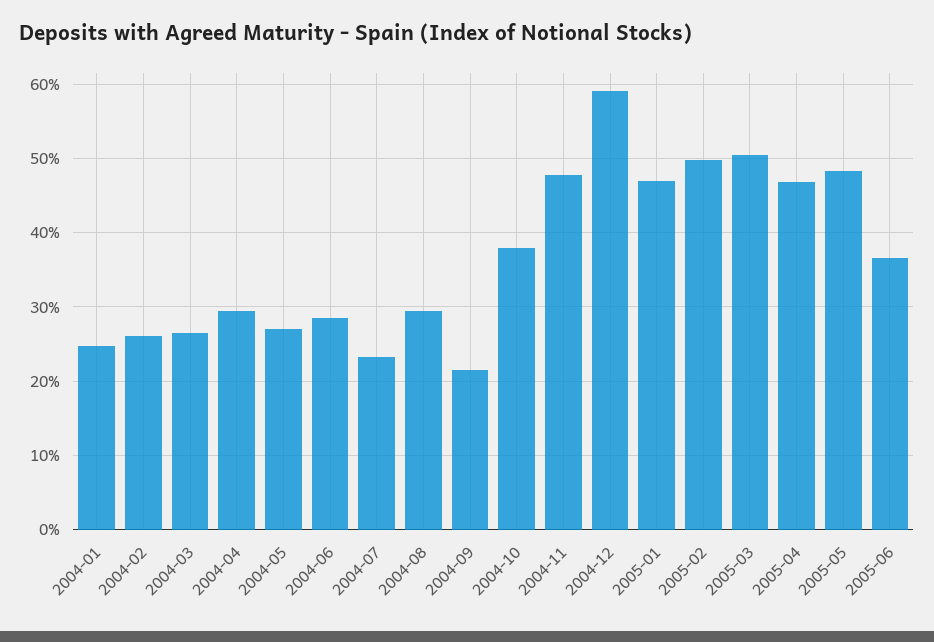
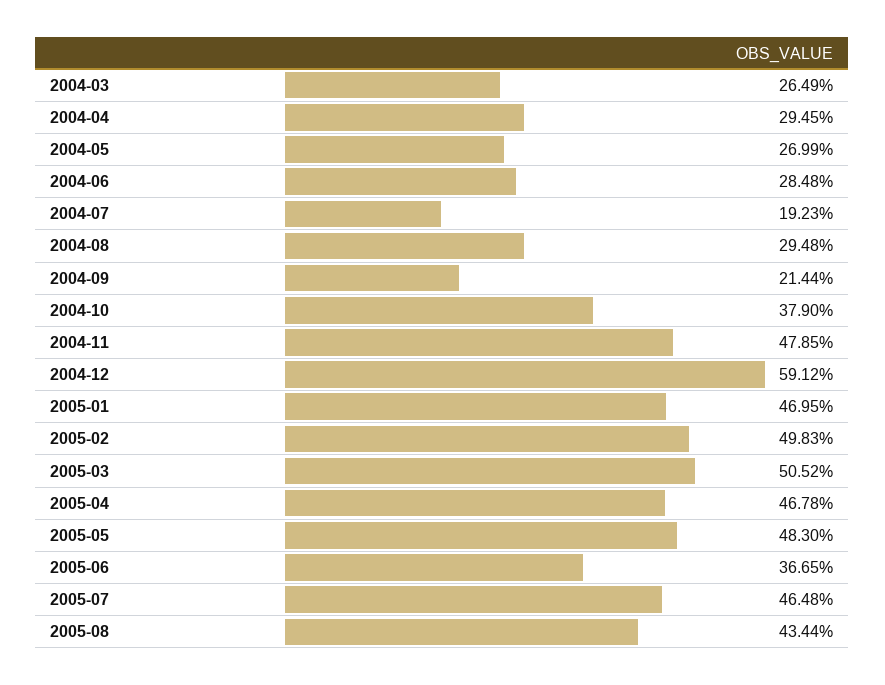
2004-01: 25 -> none
2004-02: 26 -> none
2004-07: 23 -> 19.23
2005-07: none -> 46.48
2005-08: none -> 43.44

